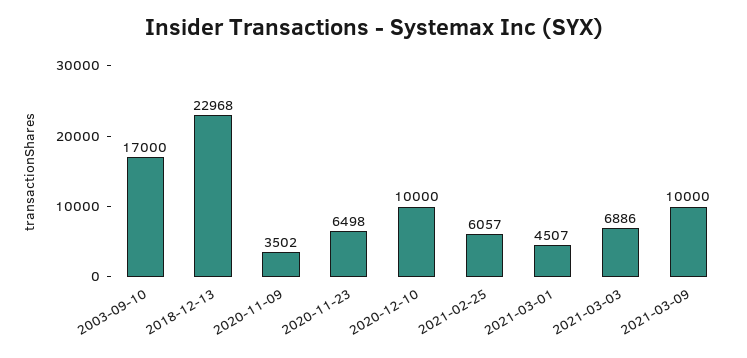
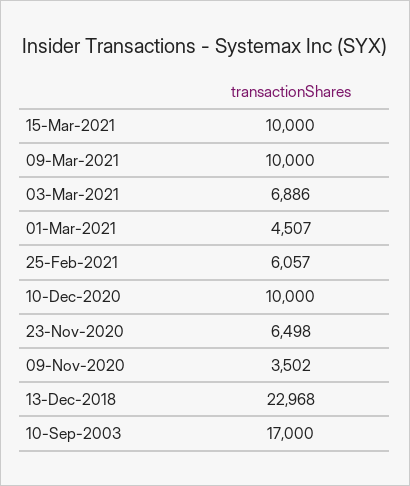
15-Mar-2021: none -> 10000

